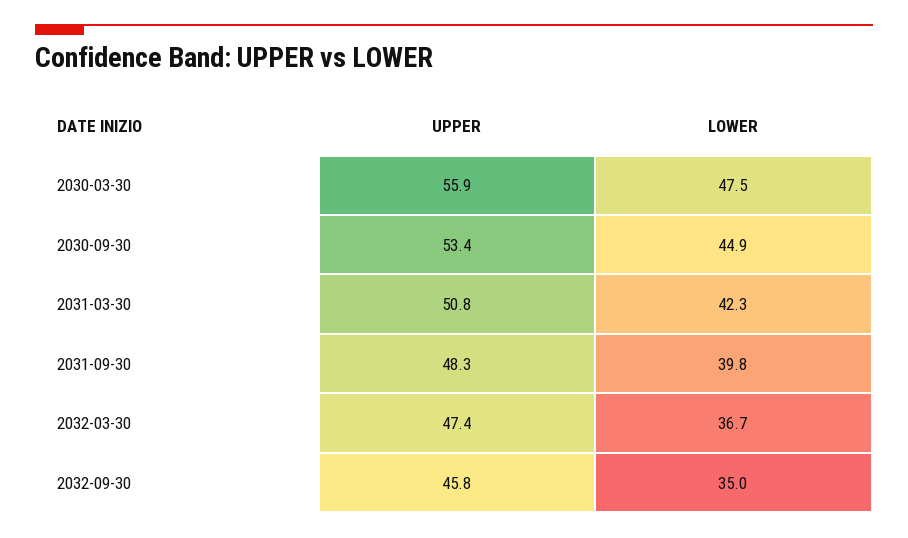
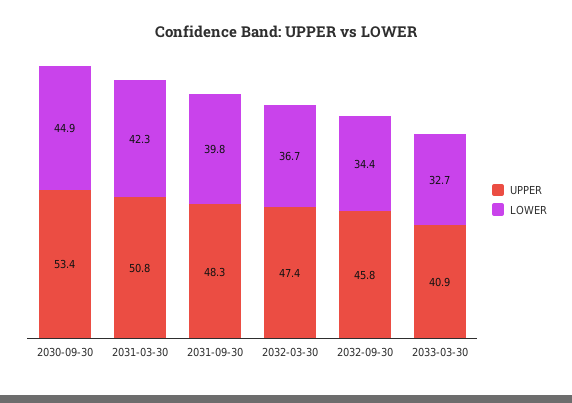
UPPER, 2030-03-30: 55.9 -> none
LOWER, 2030-03-30: 47.5 -> none
LOWER, 2032-09-30: 35 -> 34.4
UPPER, 2033-03-30: none -> 40.9
LOWER, 2033-03-30: none -> 32.7

